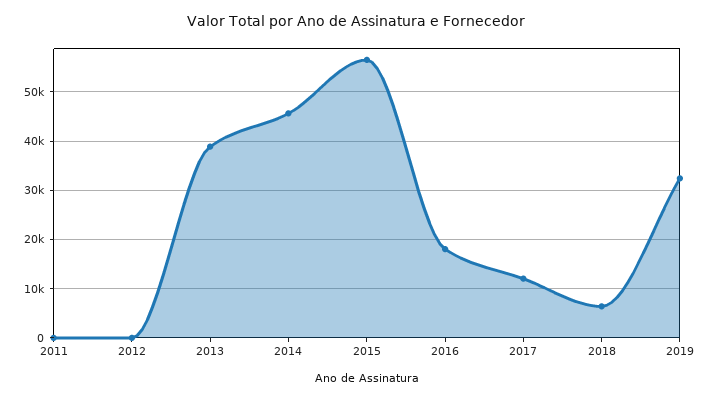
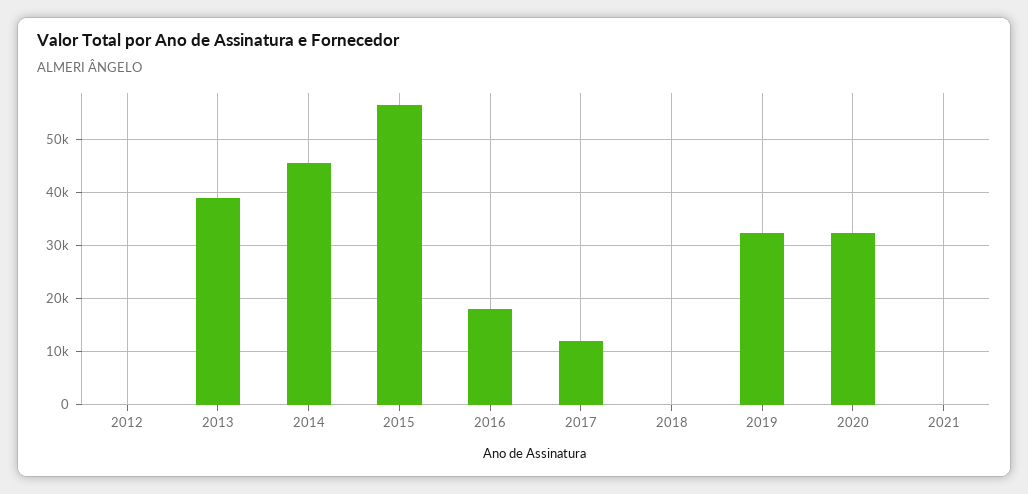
2011: 0 -> none
2018: 6000 -> 0
2020: none -> 32000
2021: none -> 0

